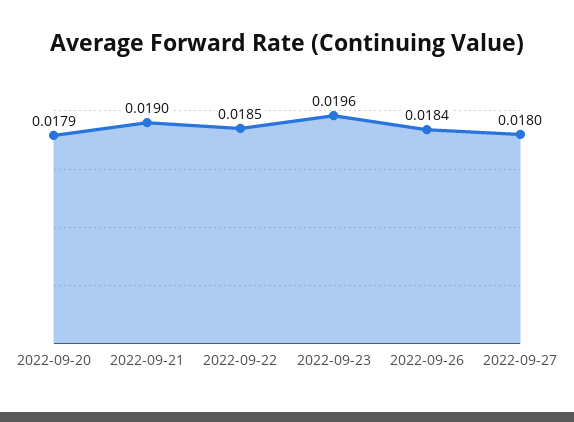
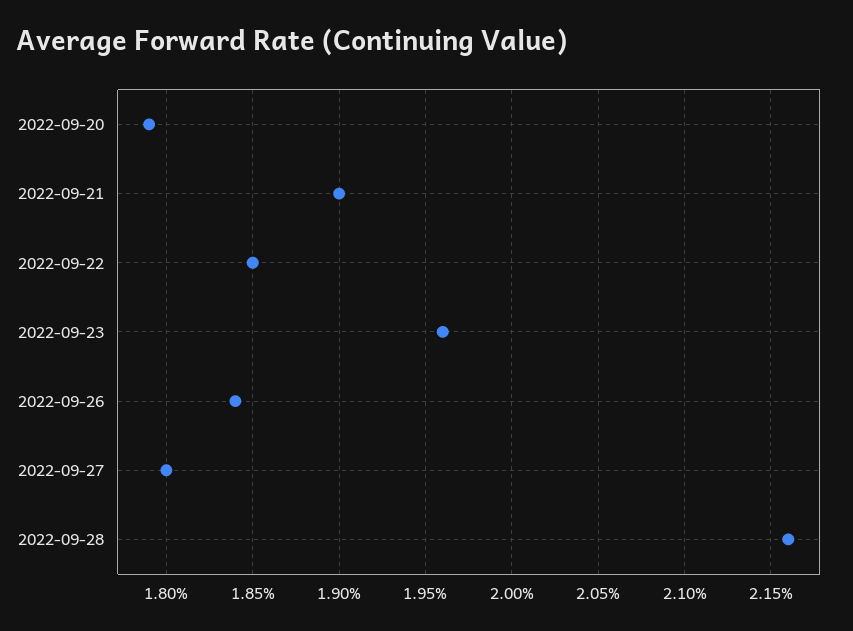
2022-09-28: none -> 0.0216

